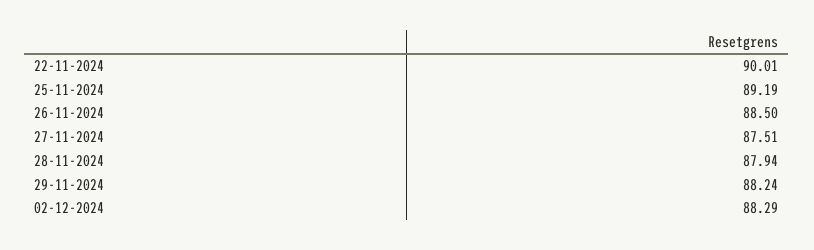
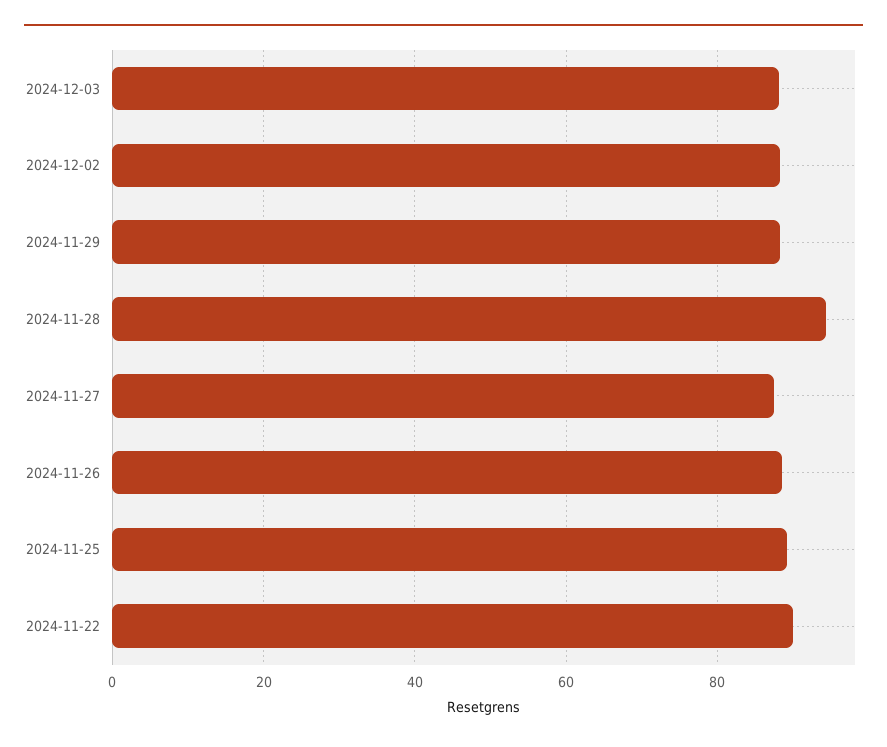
28-11-2024: 87.94 -> 94
2024-12-03: none -> 88

